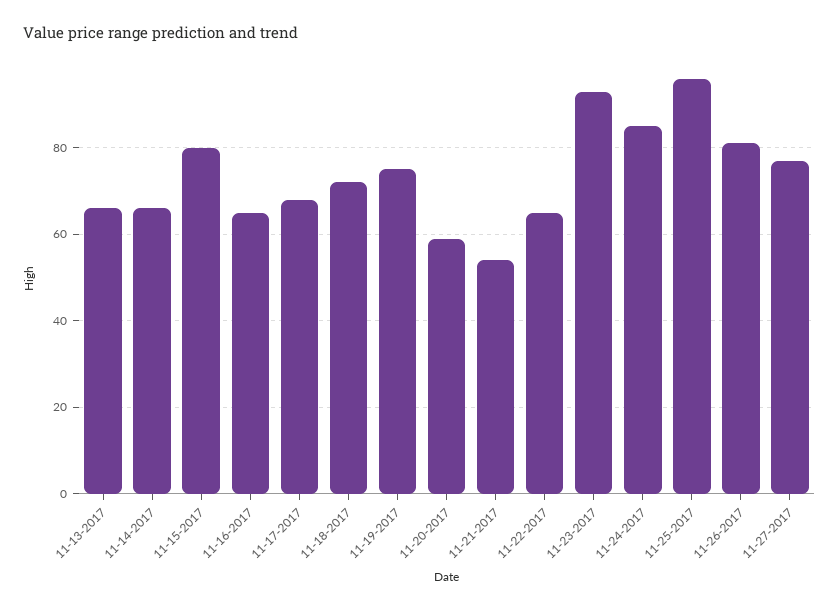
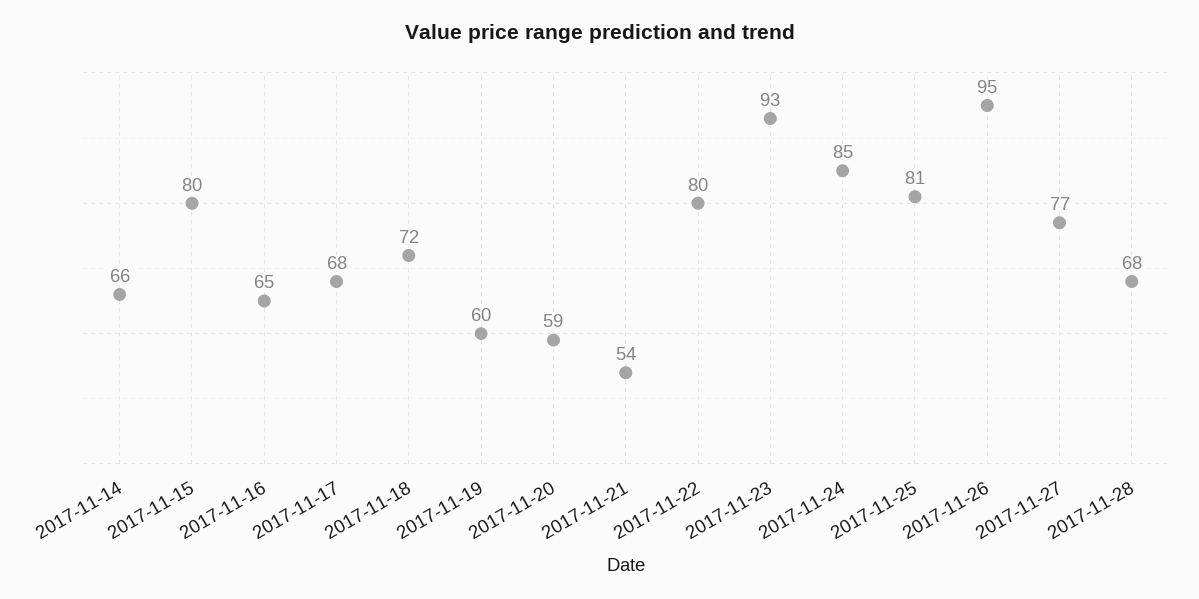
11-13-2017: 65 -> none
11-19-2017: 75 -> 60
11-22-2017: 65 -> 80
11-25-2017: 95 -> 81
11-26-2017: 80 -> 95
2017-11-28: none -> 68

